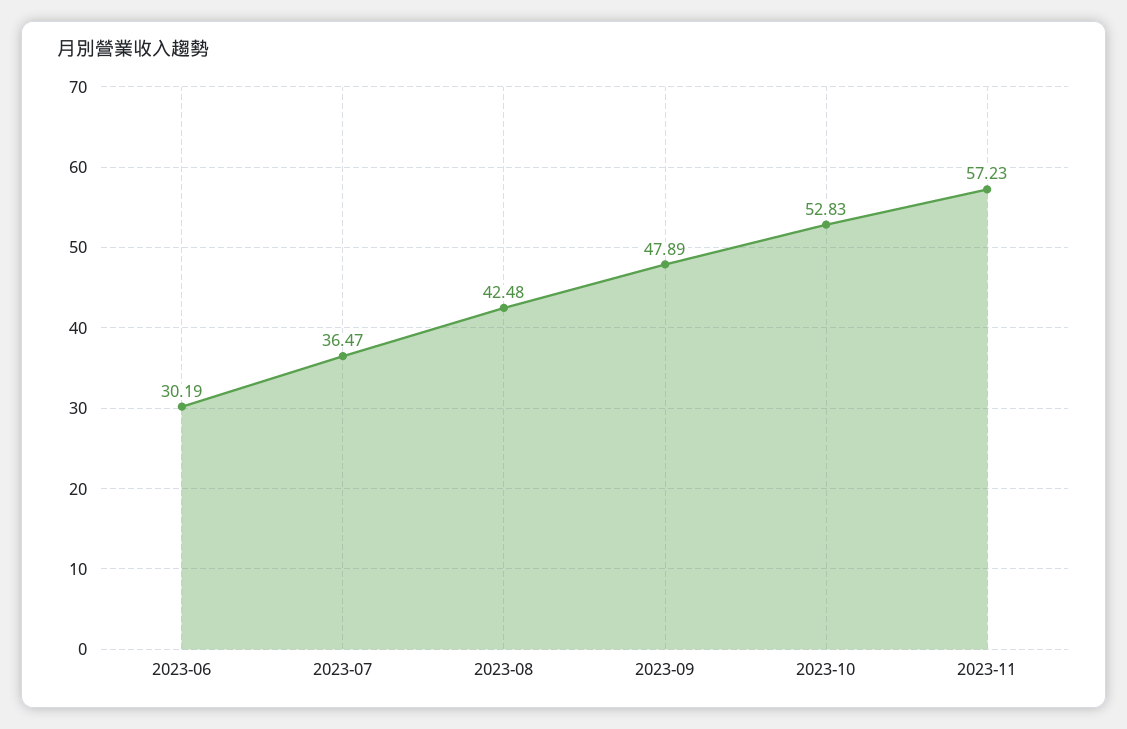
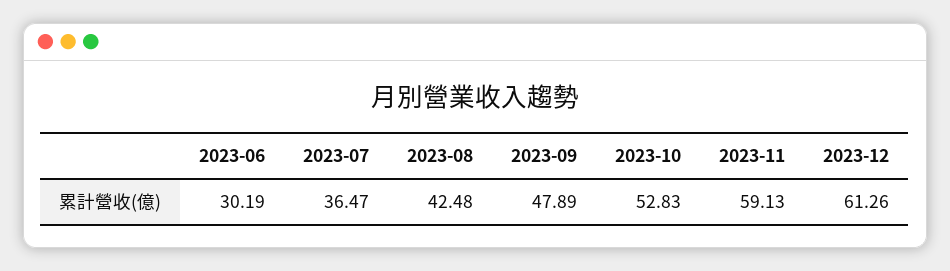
2023-11: 57.23 -> 59.13
2023-12: none -> 61.26

